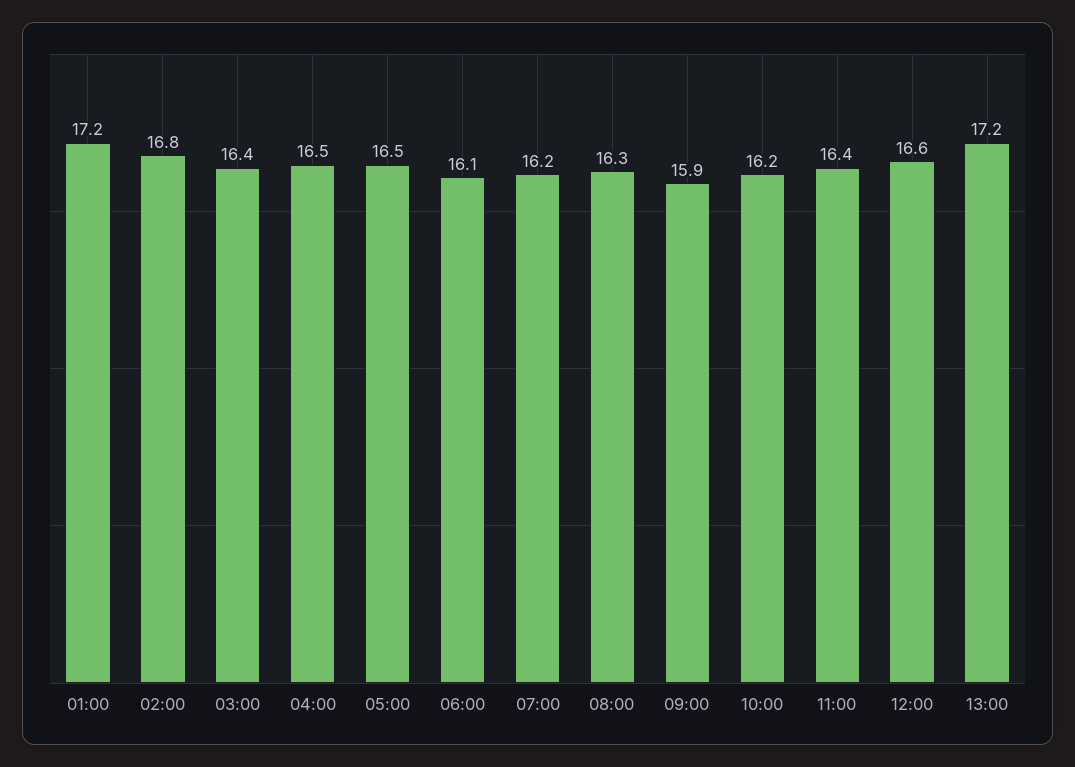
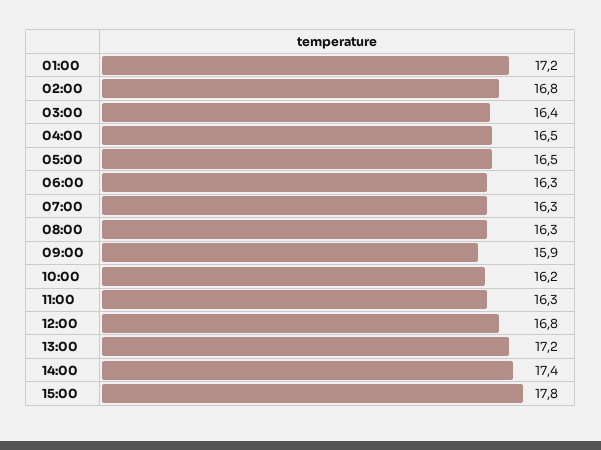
06:00: 16.1 -> 16.3
07:00: 16.2 -> 16.3
11:00: 16.4 -> 16.3
12:00: 16.6 -> 16.8
14:00: none -> 17.4
15:00: none -> 17.8

